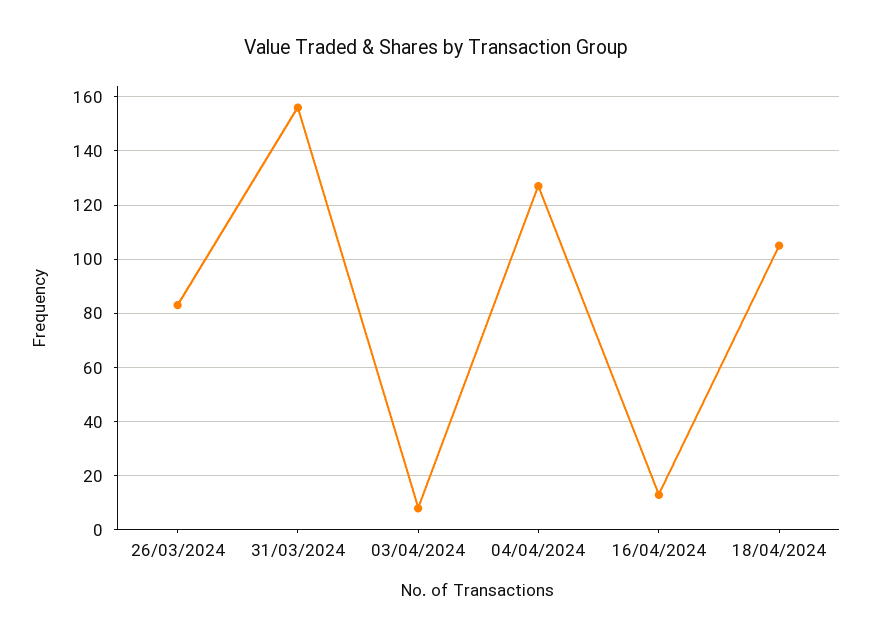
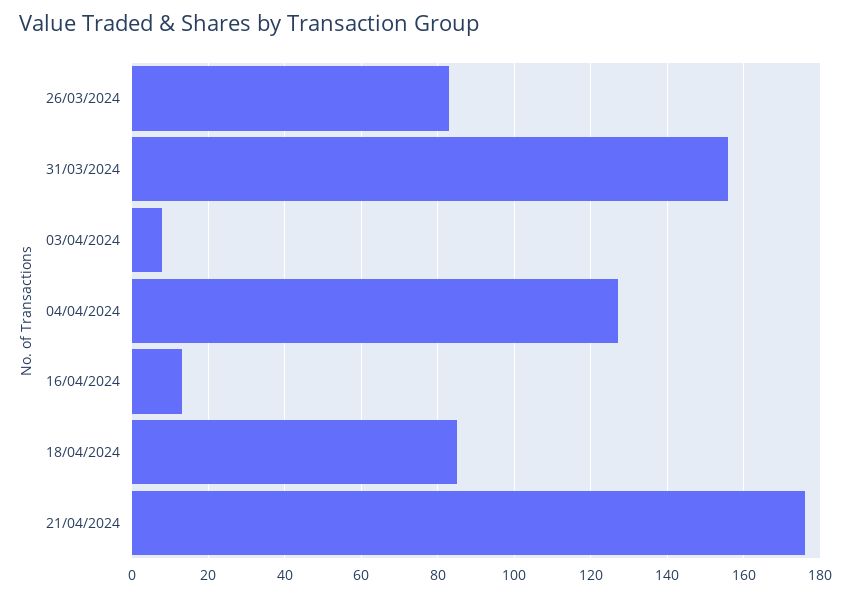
18/04/2024: 105 -> 85
21/04/2024: none -> 175

